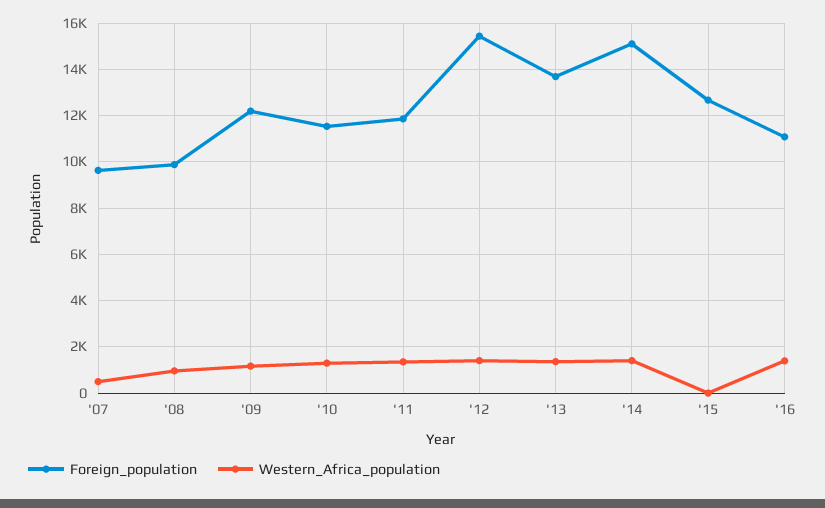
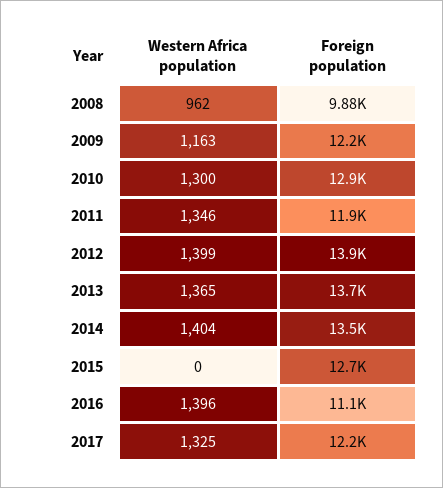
Foreign_population, '07: 9500 -> none
Western_Africa_population, '07: 500 -> none
Foreign_population, '10: 11500 -> 12900
Foreign_population, '12: 15500 -> 13900
Foreign_population, '14: 15000 -> 13500
Western_Africa_population, 2017: none -> 1325
Foreign_population, 2017: none -> 12200

